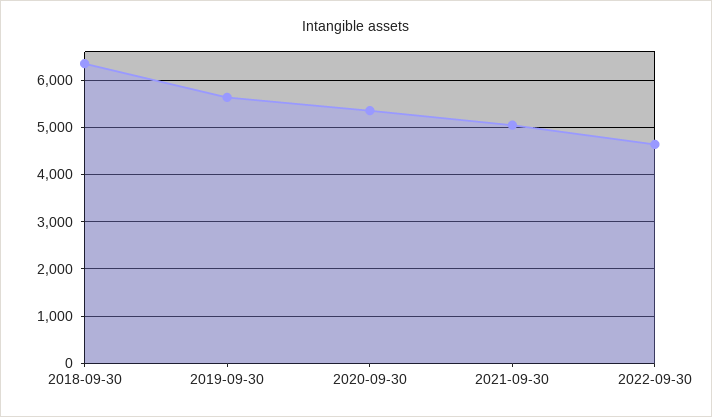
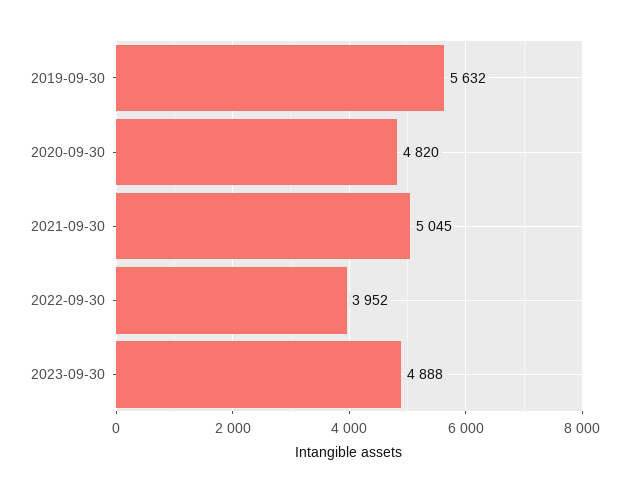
2018-09-30: 6400 -> none
2020-09-30: 5400 -> 4820
2022-09-30: 4600 -> 3952
2023-09-30: none -> 4888

